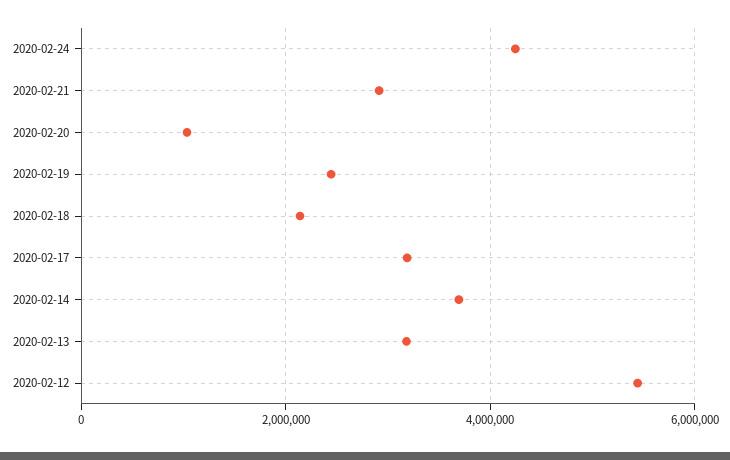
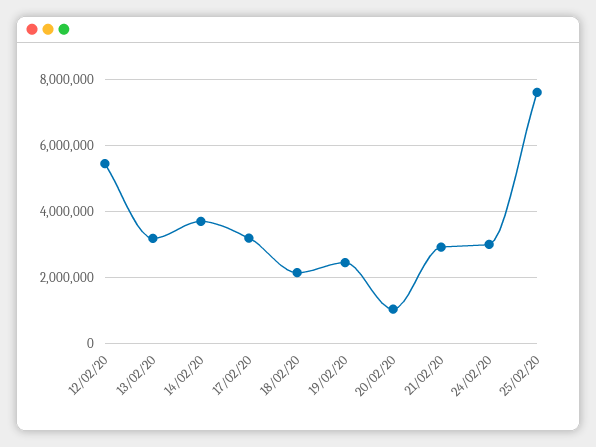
2020-02-24: 4200000 -> 3000000
25/02/20: none -> 7600000

